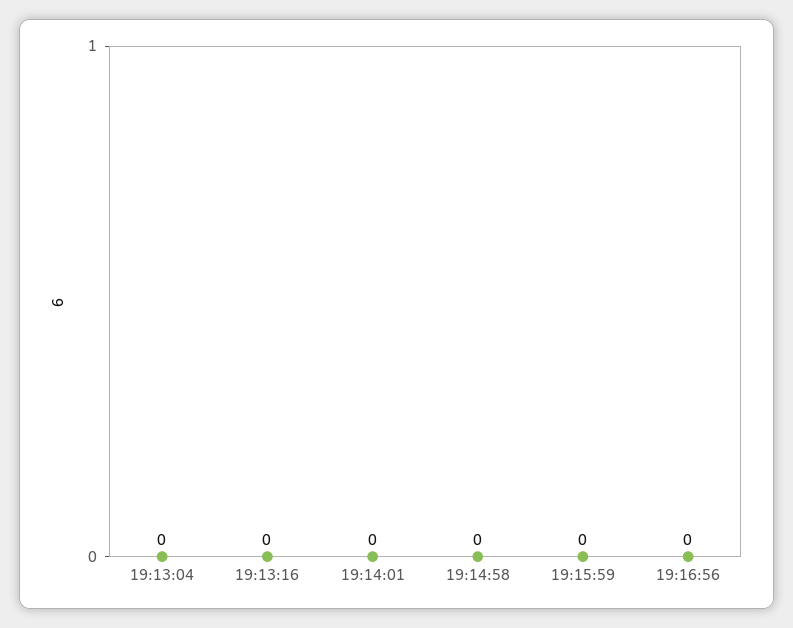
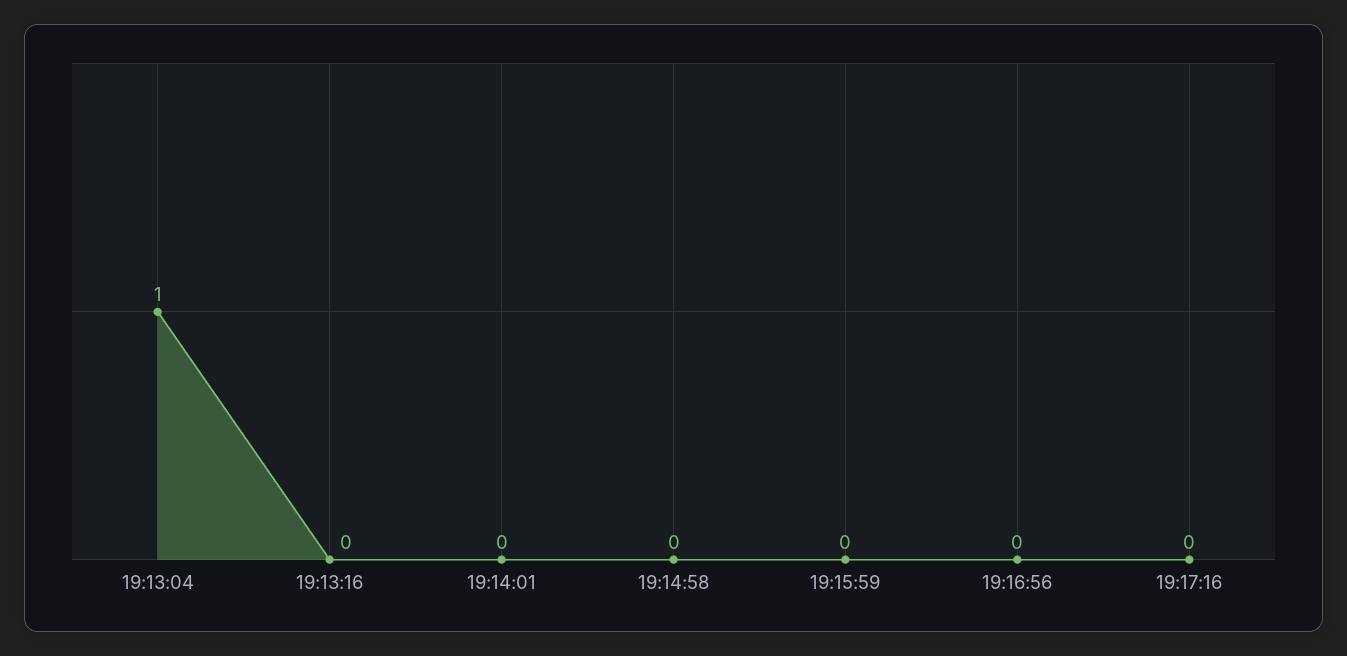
19:13:04: 0 -> 1
19:17:16: none -> 0

